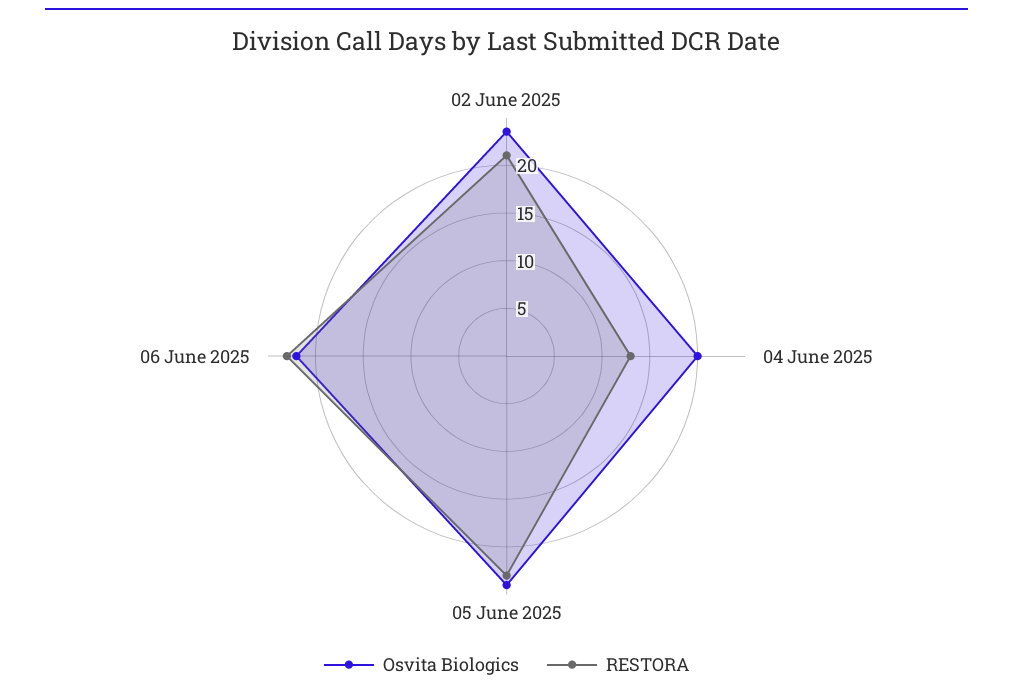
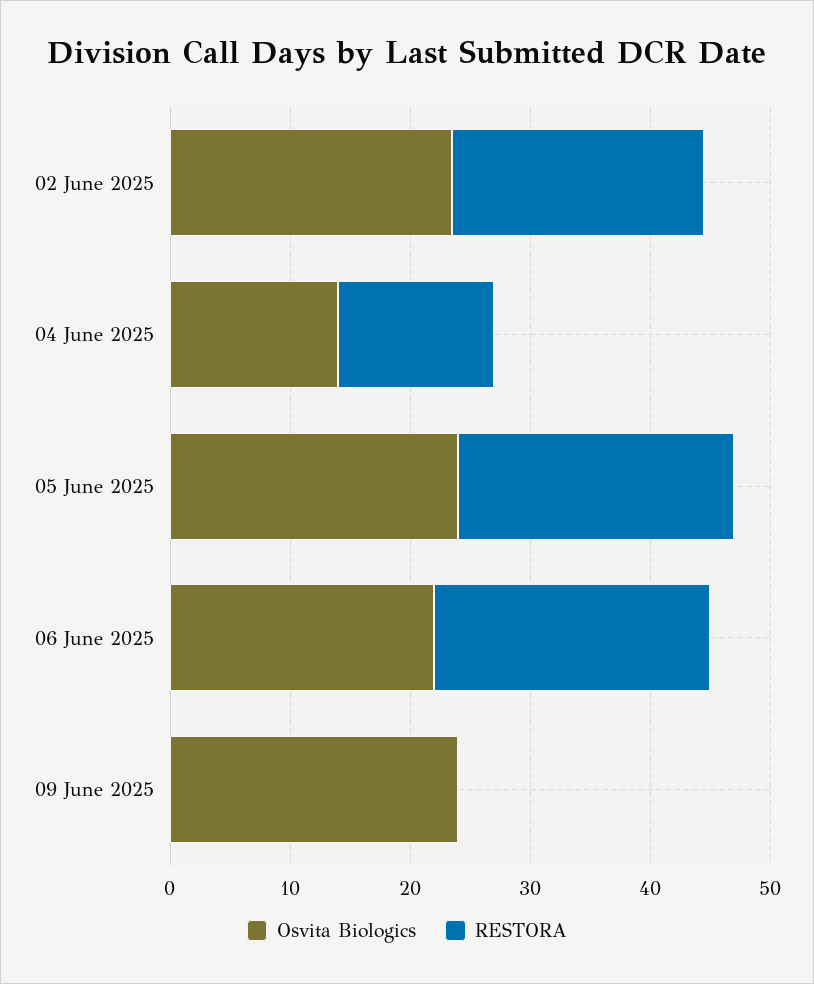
Osvita Biologics, 04 June 2025: 20 -> 14
Osvita Biologics, 09 June 2025: none -> 24
RESTORA, 09 June 2025: none -> 0

